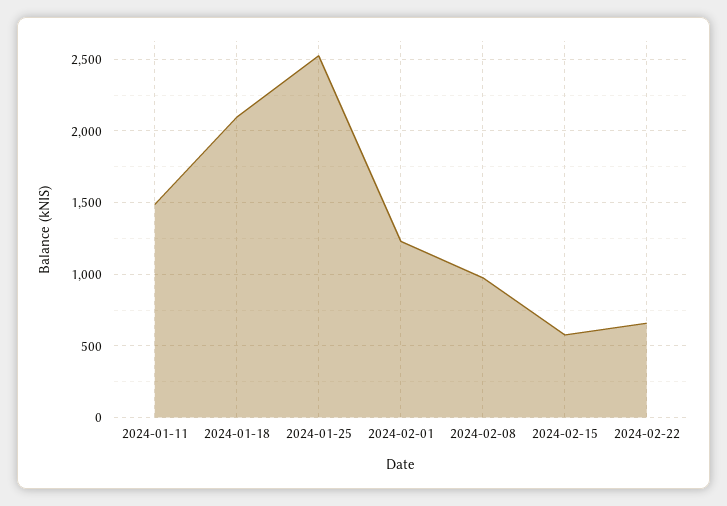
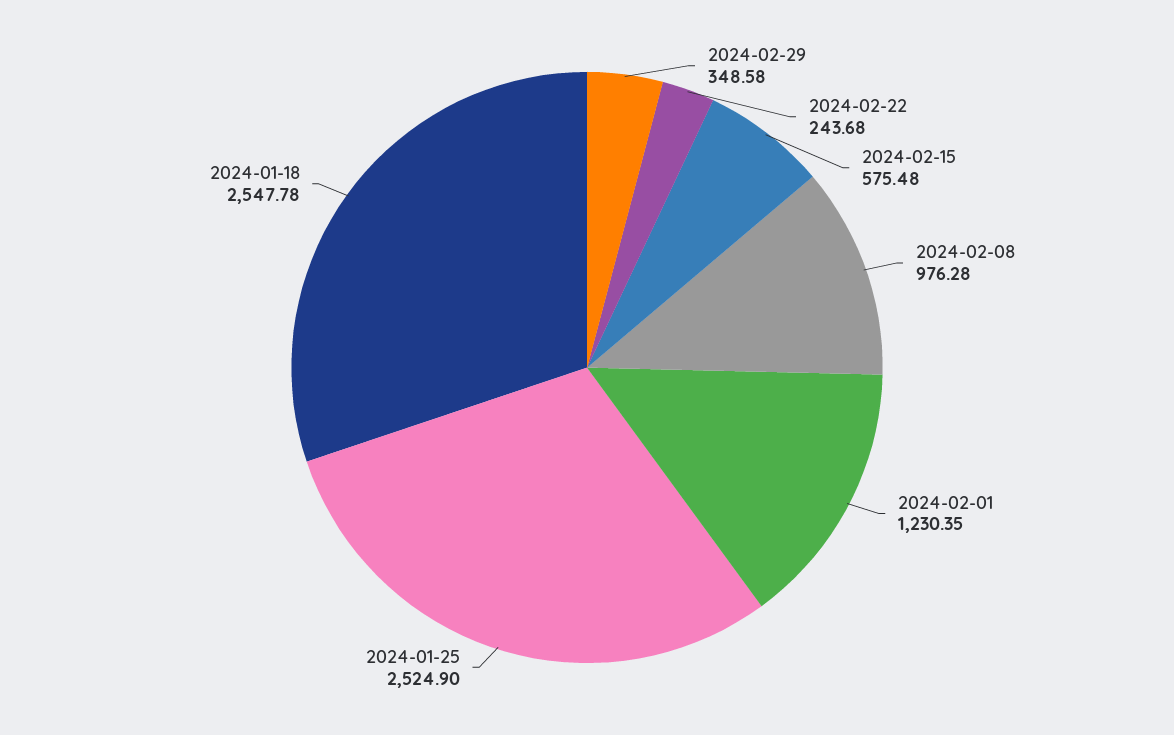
2024-01-11: 1500 -> none
2024-01-18: 2100 -> 2547.78
2024-02-22: 650 -> 243.68
2024-02-29: none -> 348.58

